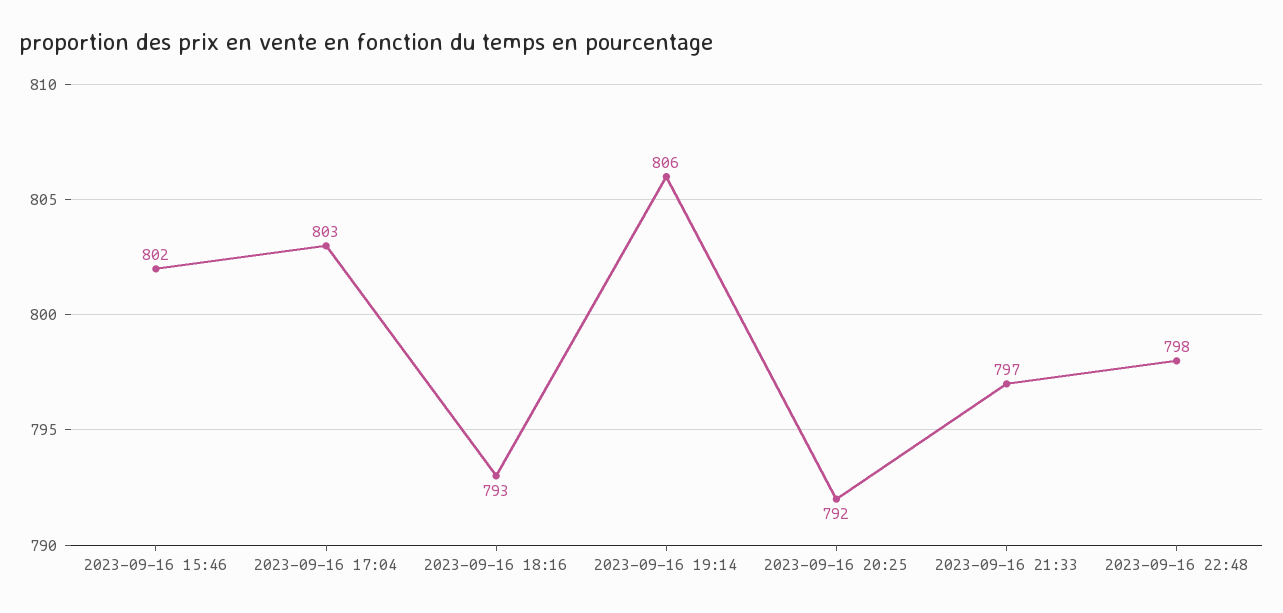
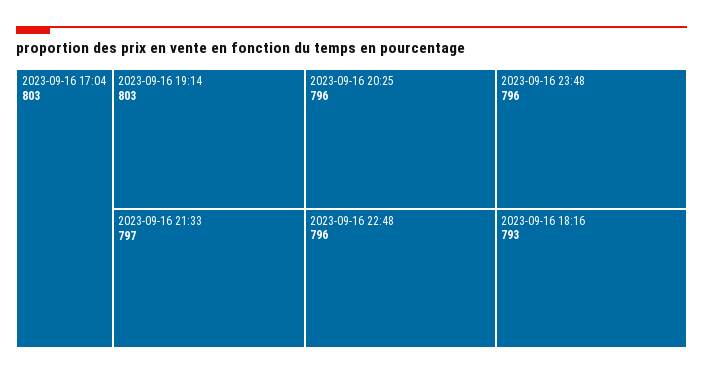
2023-09-16 15:46: 802 -> none
2023-09-16 19:14: 806 -> 803
2023-09-16 20:25: 792 -> 796
2023-09-16 22:48: 798 -> 796
2023-09-16 23:48: none -> 796

